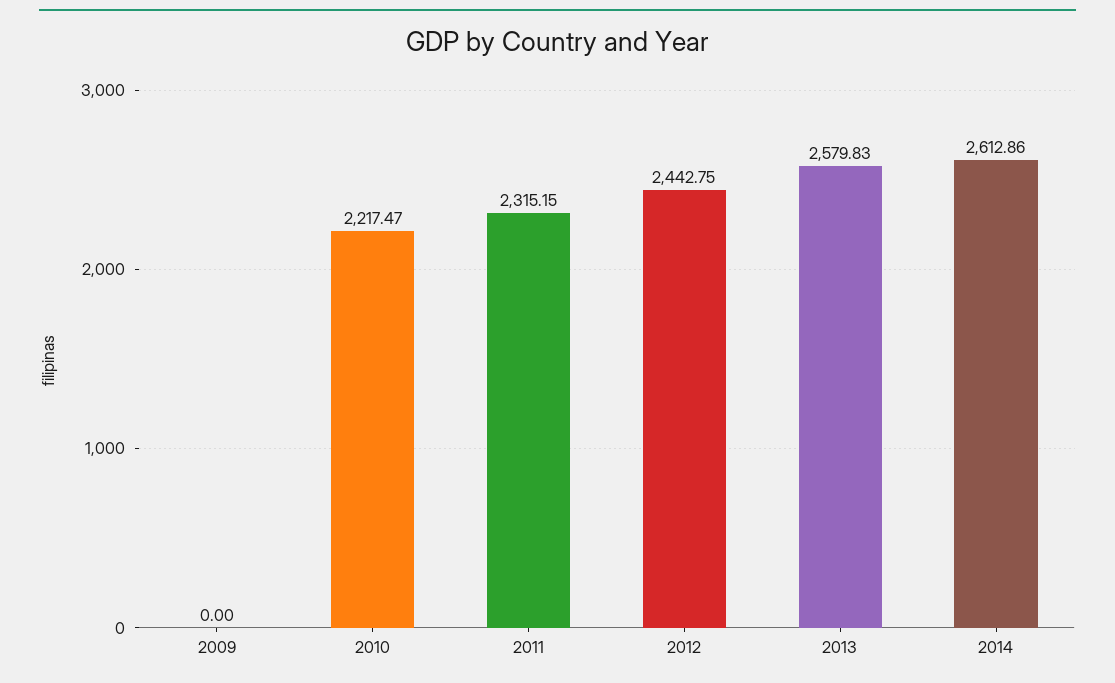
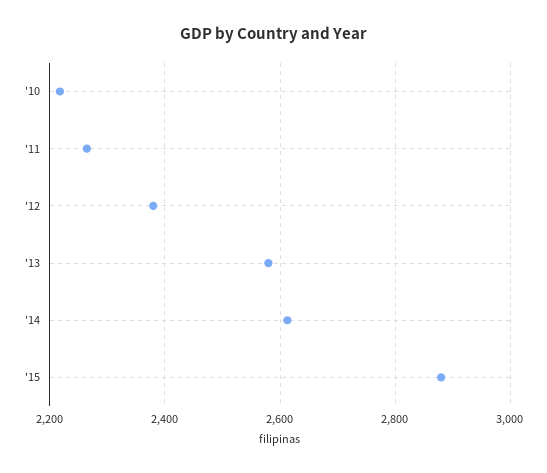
2009: 0 -> none
2011: 2315.15 -> 2260
2012: 2442.75 -> 2380
'15: none -> 2880

